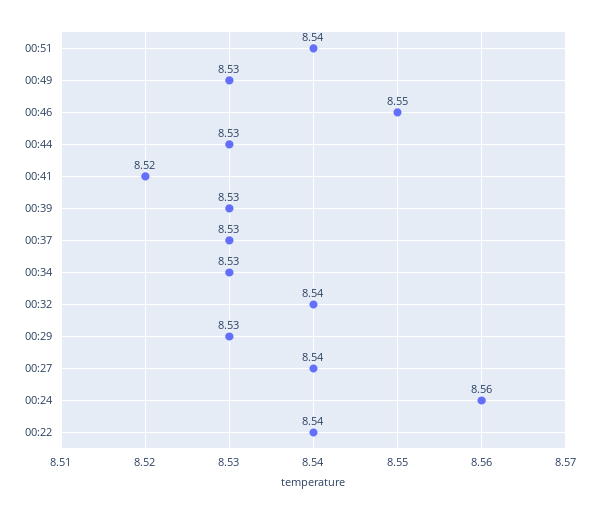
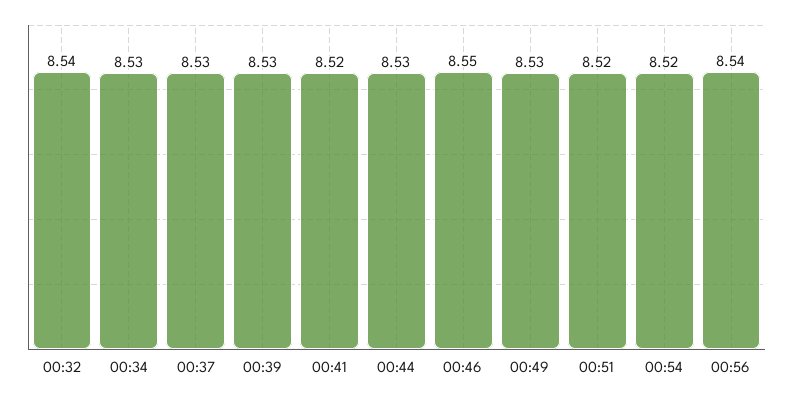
00:51: 8.54 -> 8.52
00:29: 8.53 -> none
00:27: 8.54 -> none
00:24: 8.56 -> none
00:22: 8.54 -> none
00:54: none -> 8.52
00:56: none -> 8.54

